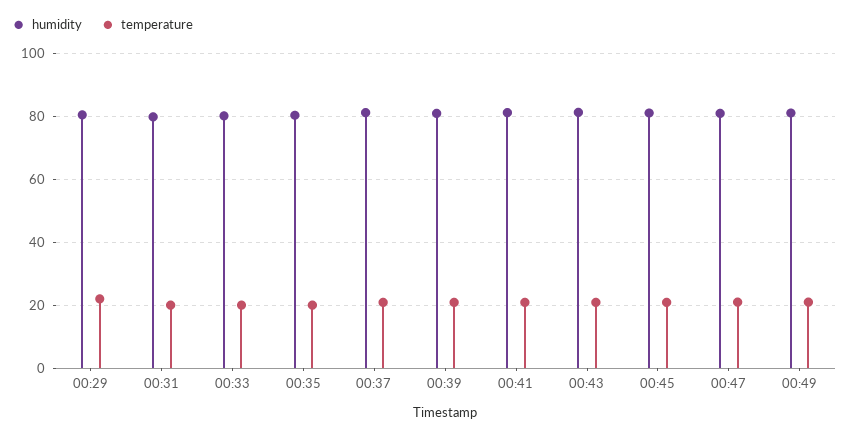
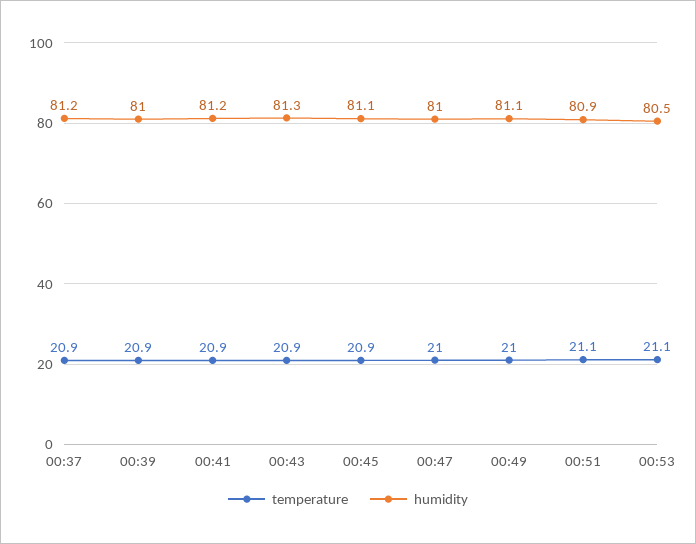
humidity, 00:29: 80 -> none
temperature, 00:29: 22 -> none
humidity, 00:31: 80 -> none
temperature, 00:31: 20 -> none
humidity, 00:33: 80 -> none
temperature, 00:33: 20 -> none
humidity, 00:35: 80 -> none
temperature, 00:35: 20 -> none
temperature, 00:51: none -> 21.1
humidity, 00:51: none -> 80.9
temperature, 00:53: none -> 21.1
humidity, 00:53: none -> 80.5

